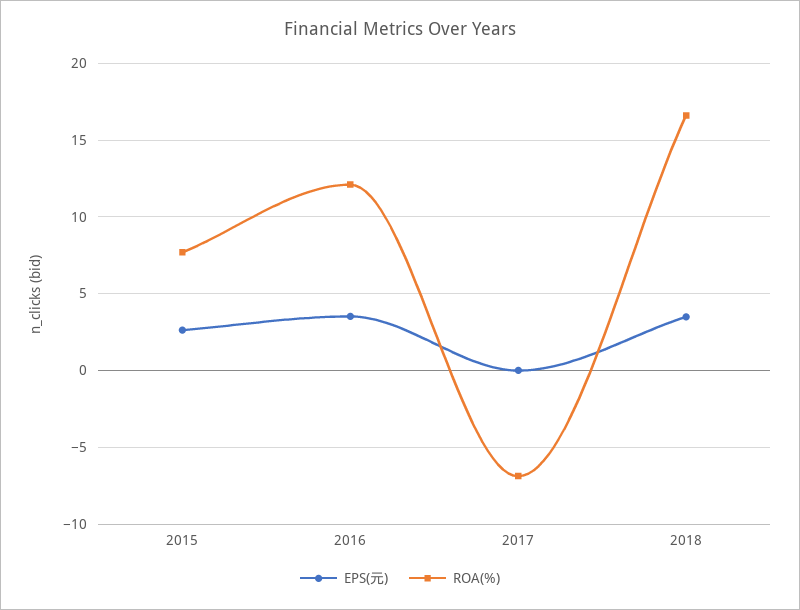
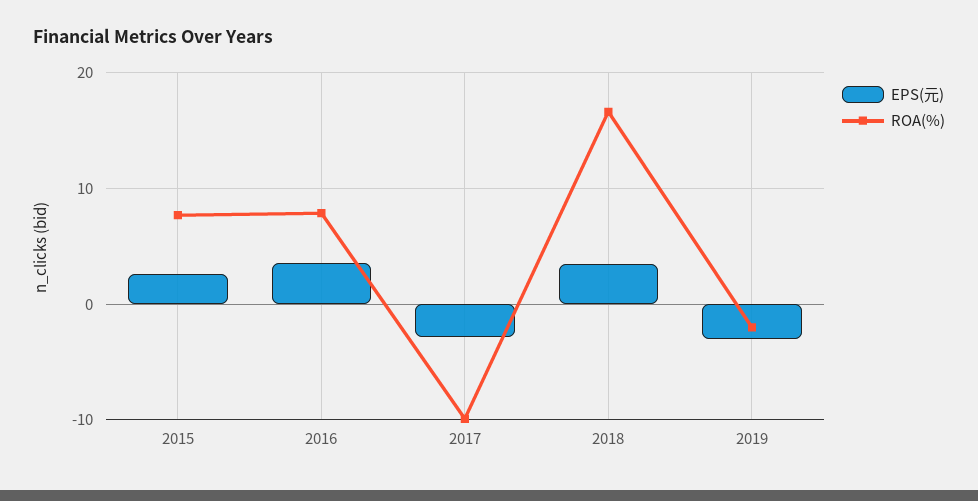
ROA(%), 2016: 12 -> 8
EPS(元), 2017: 0 -> -3
ROA(%), 2017: -7 -> -10
EPS(元), 2019: none -> -3
ROA(%), 2019: none -> -2

